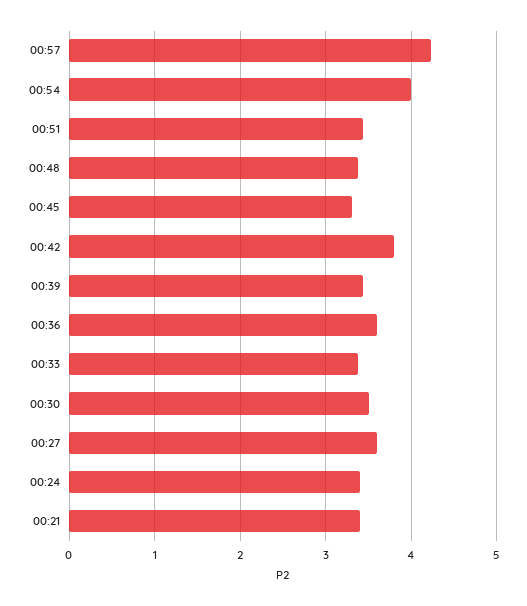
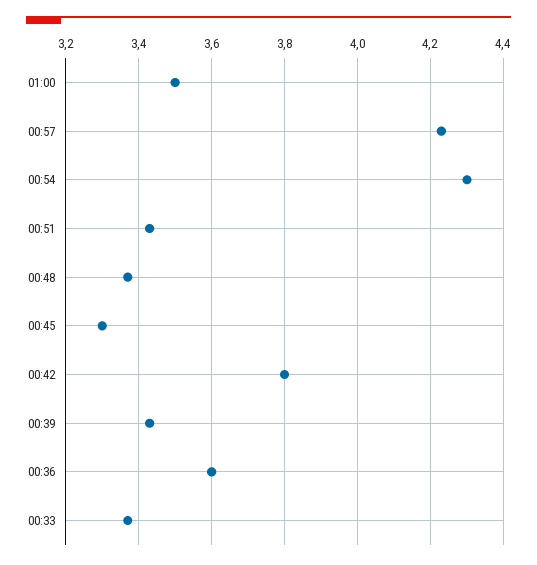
00:54: 4 -> 4.3
00:30: 3.5 -> none
00:27: 3.6 -> none
00:24: 3.4 -> none
00:21: 3.4 -> none
01:00: none -> 3.5

